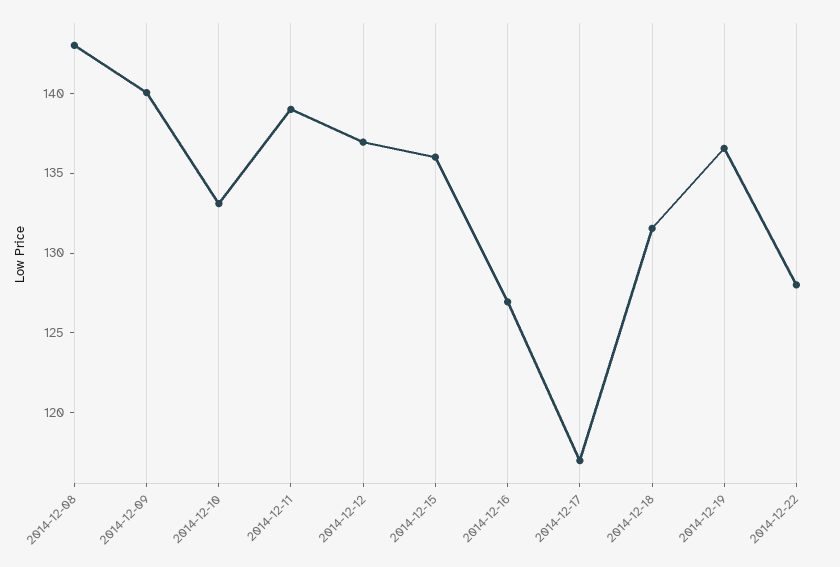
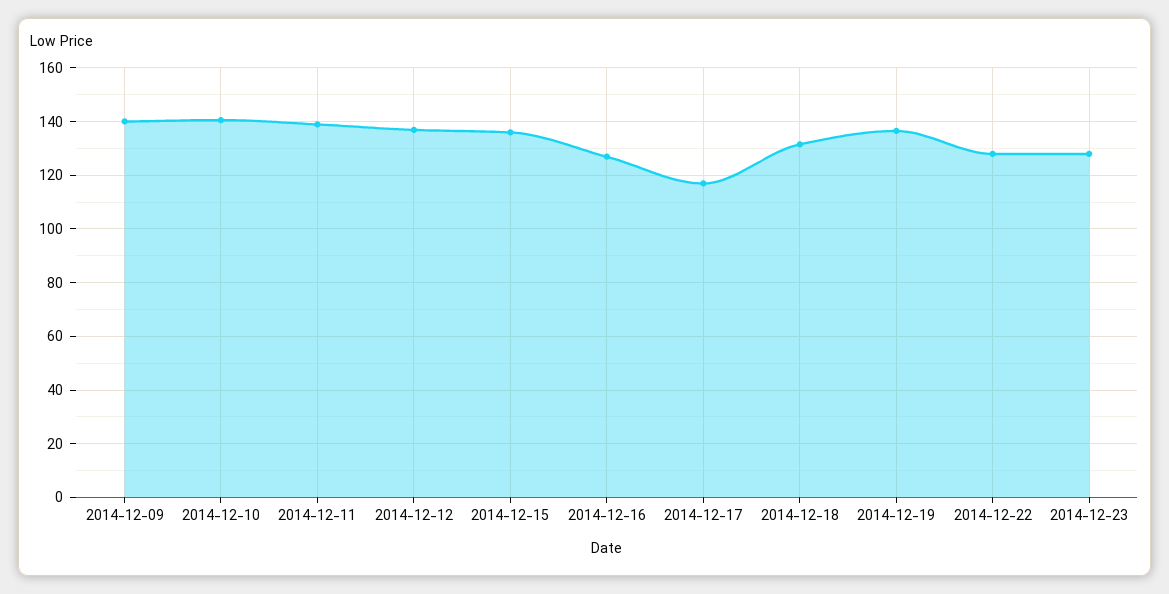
2014-12-08: 143 -> none
2014-12-10: 133 -> 140
2014-12-23: none -> 127.5

